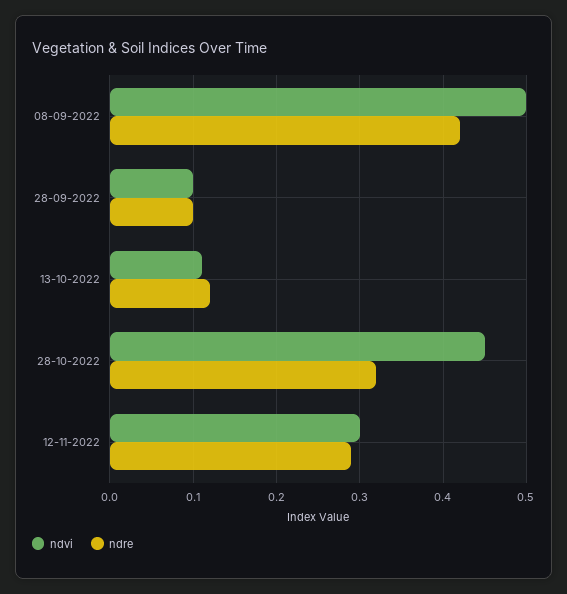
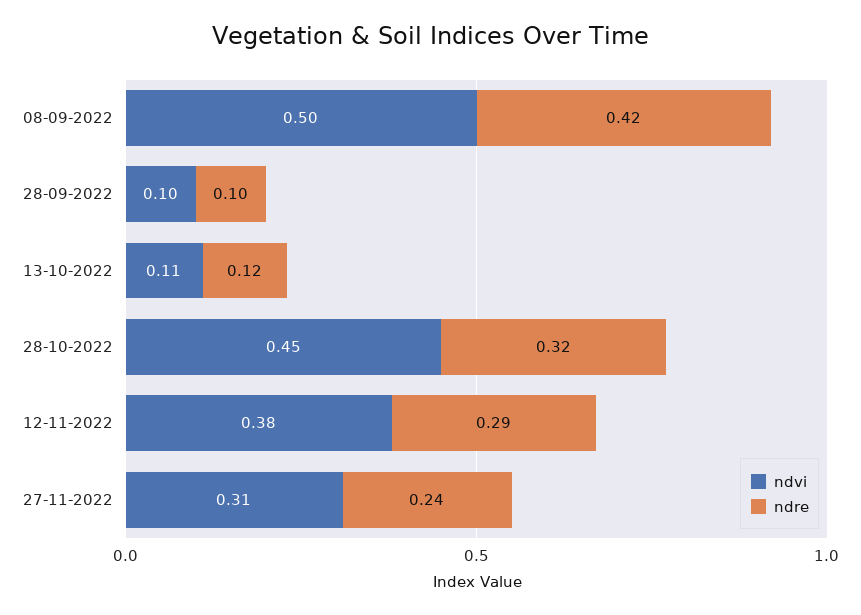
ndvi, 12-11-2022: 0.3 -> 0.38
ndvi, 27-11-2022: none -> 0.31
ndre, 27-11-2022: none -> 0.24

